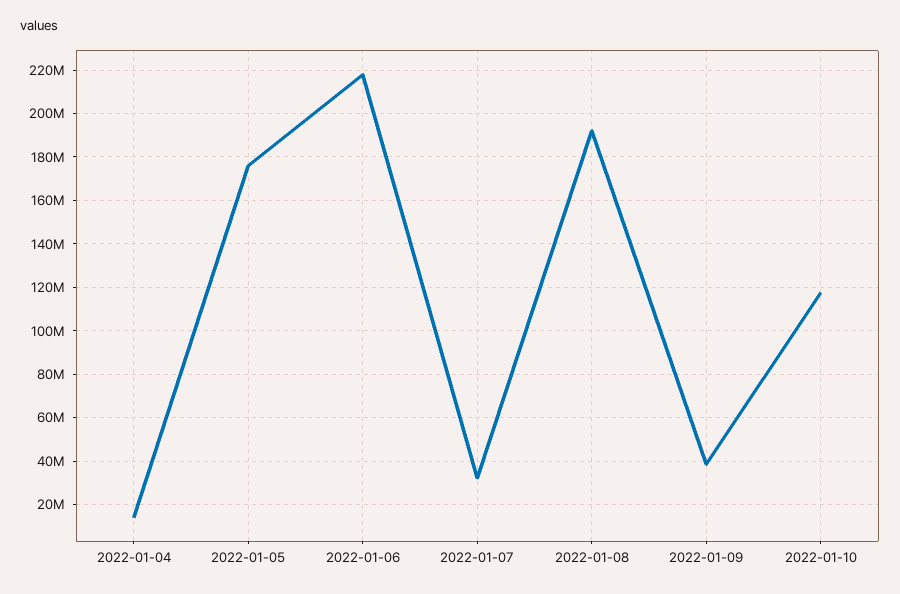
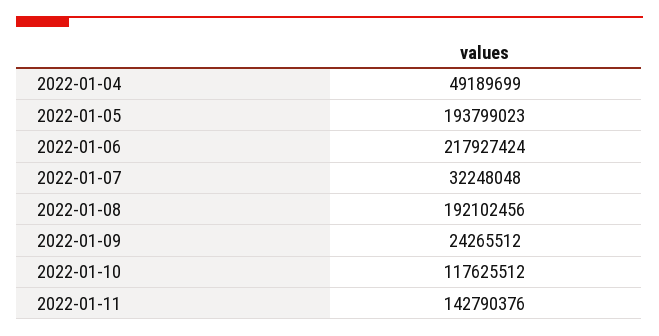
2022-01-04: 15000000 -> 49189699
2022-01-05: 175000000 -> 193799023
2022-01-09: 40000000 -> 24265512
2022-01-11: none -> 142790376

